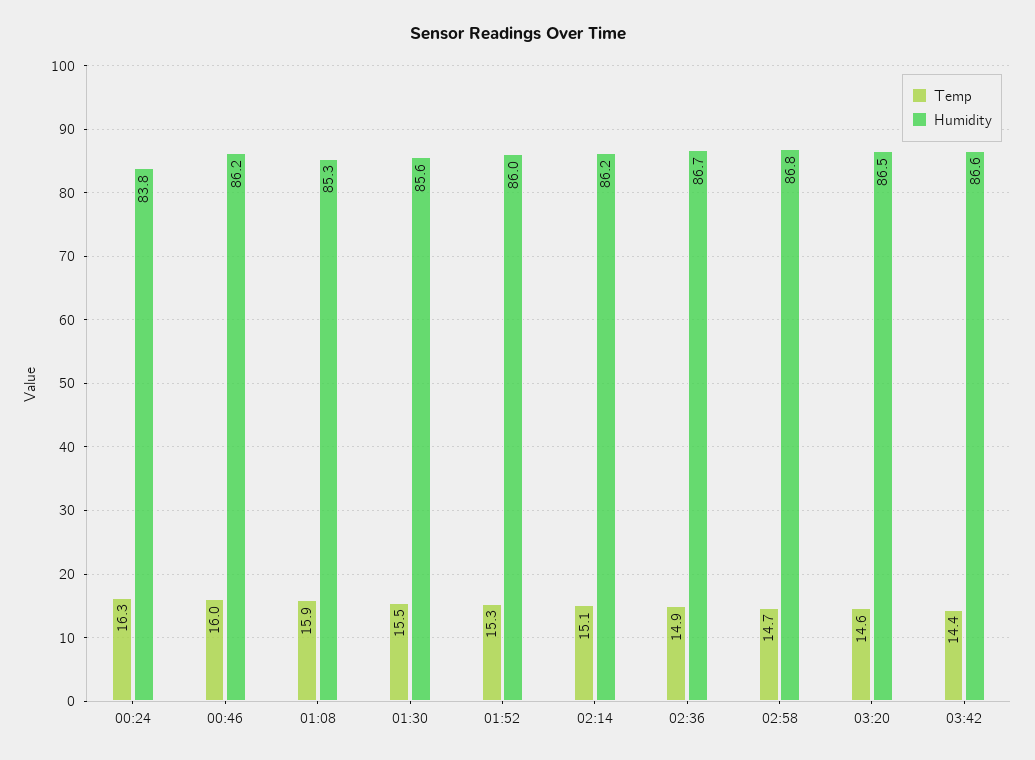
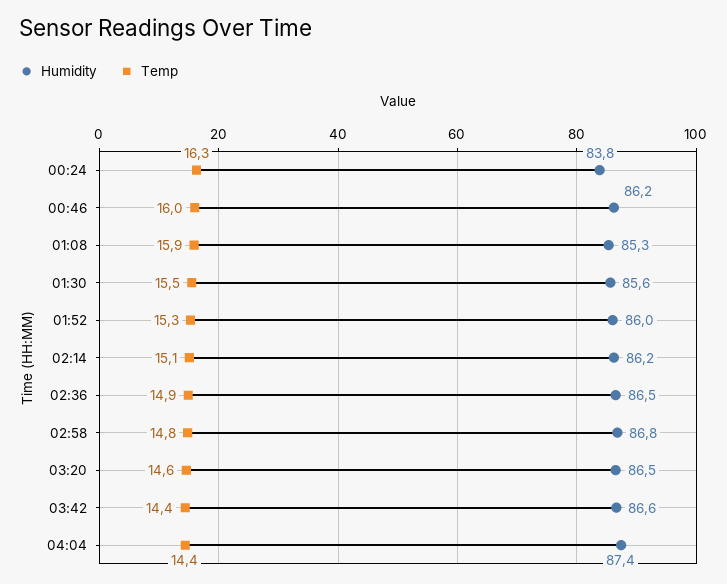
Humidity, 02:36: 86.7 -> 86.5
Temp, 02:58: 14.7 -> 14.8
Humidity, 04:04: none -> 87.4
Temp, 04:04: none -> 14.4

